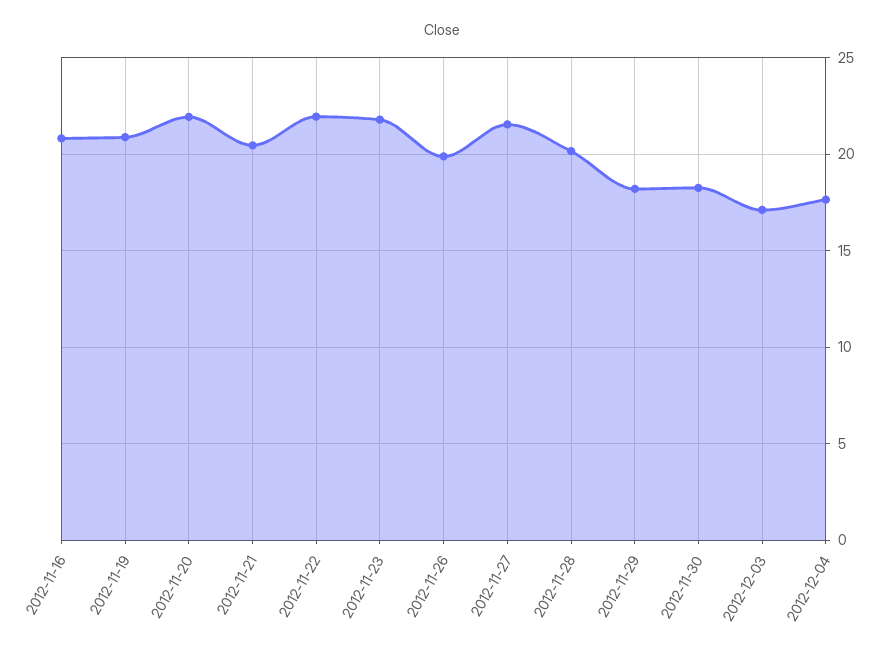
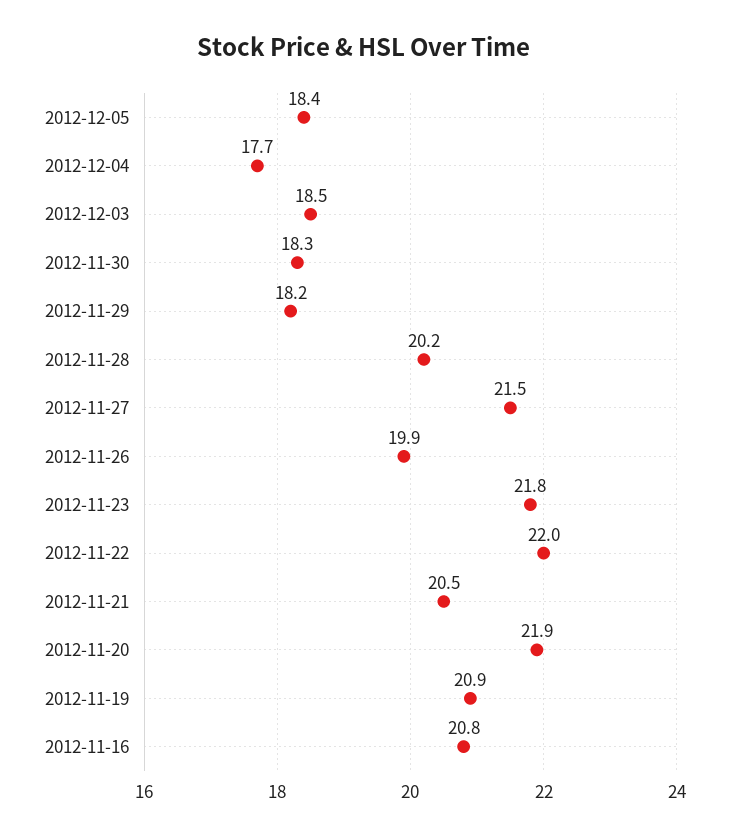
2012-12-03: 17 -> 18.5
2012-12-05: none -> 18.4

